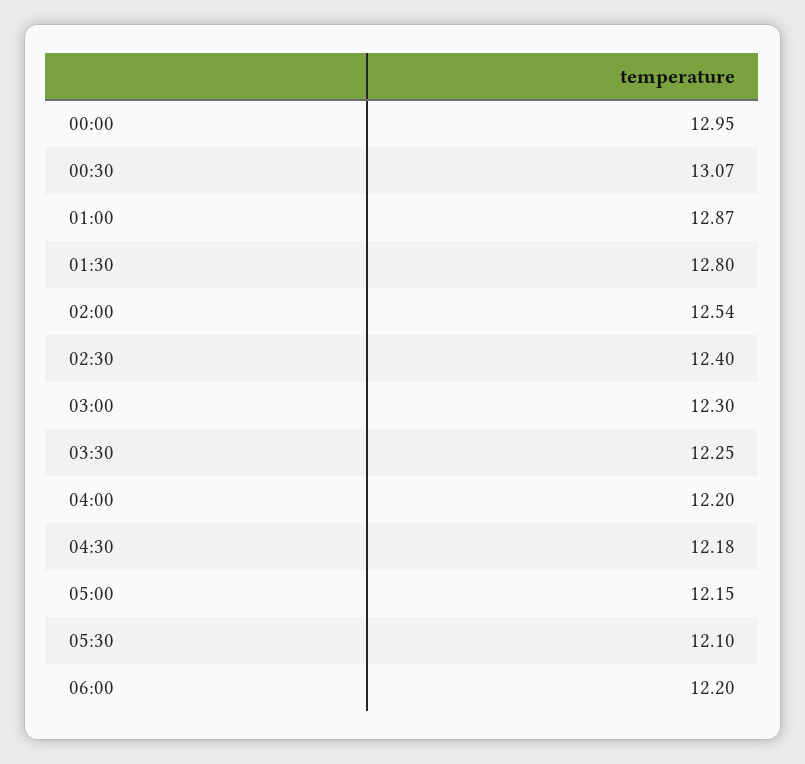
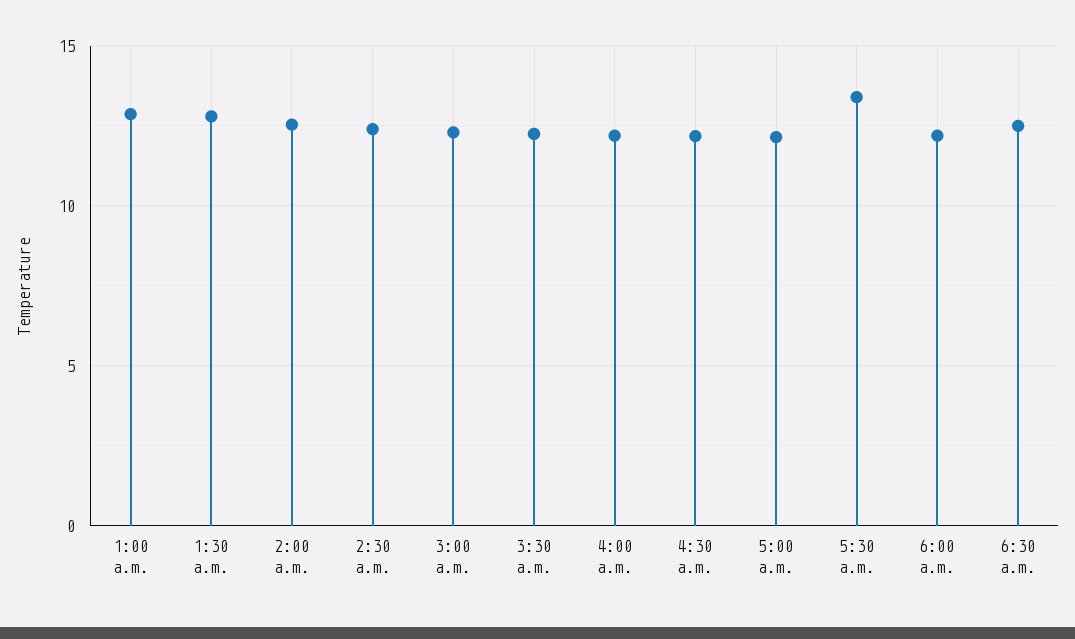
00:00: 12.95 -> none
00:30: 13.07 -> none
05:30: 12.1 -> 13.5
6:30 a.m.: none -> 12.5

